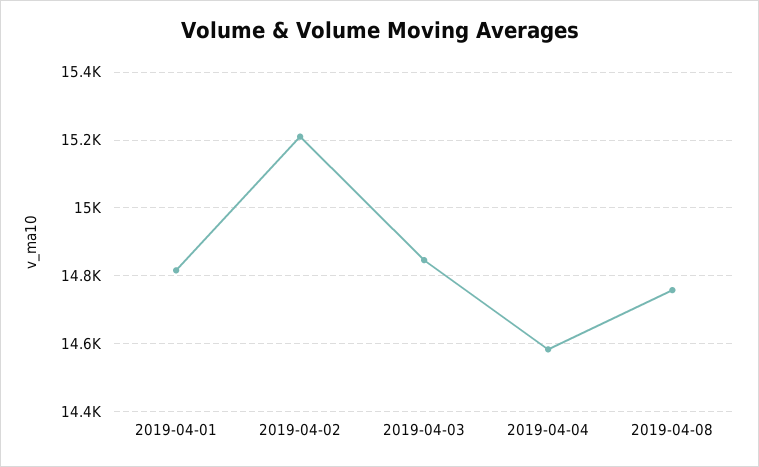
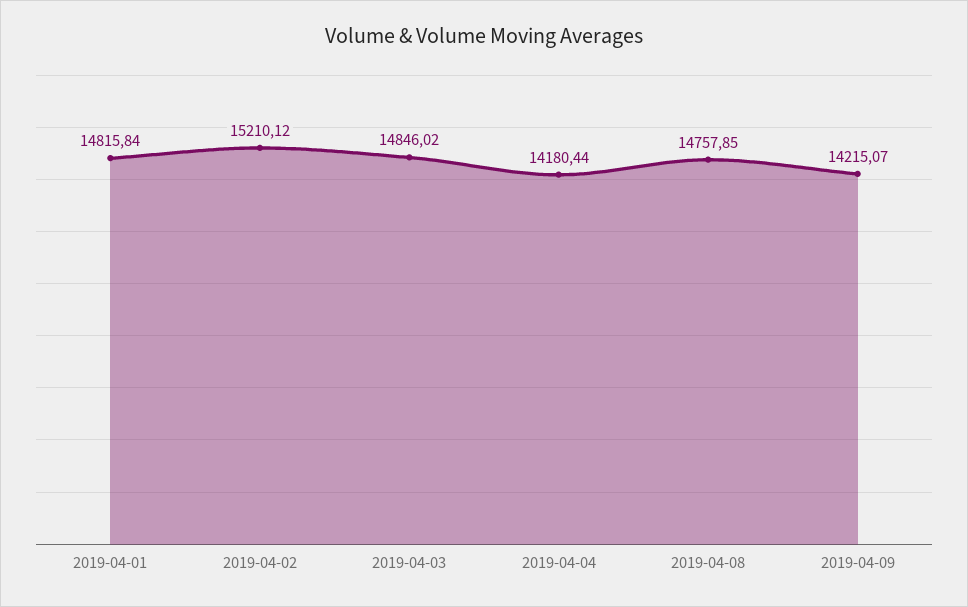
2019-04-04: 14580 -> 14180.44
2019-04-09: none -> 14215.07

